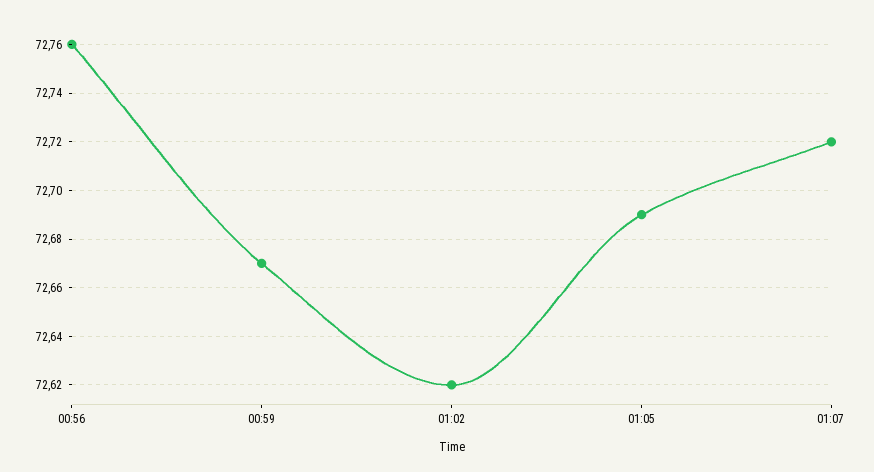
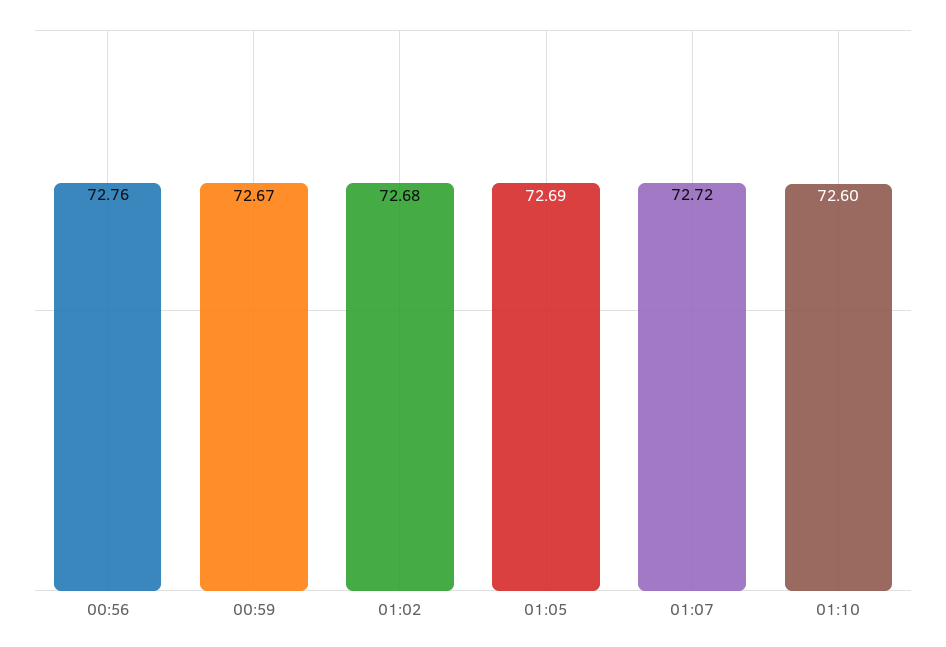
01:02: 72.62 -> 72.68
01:10: none -> 72.6

